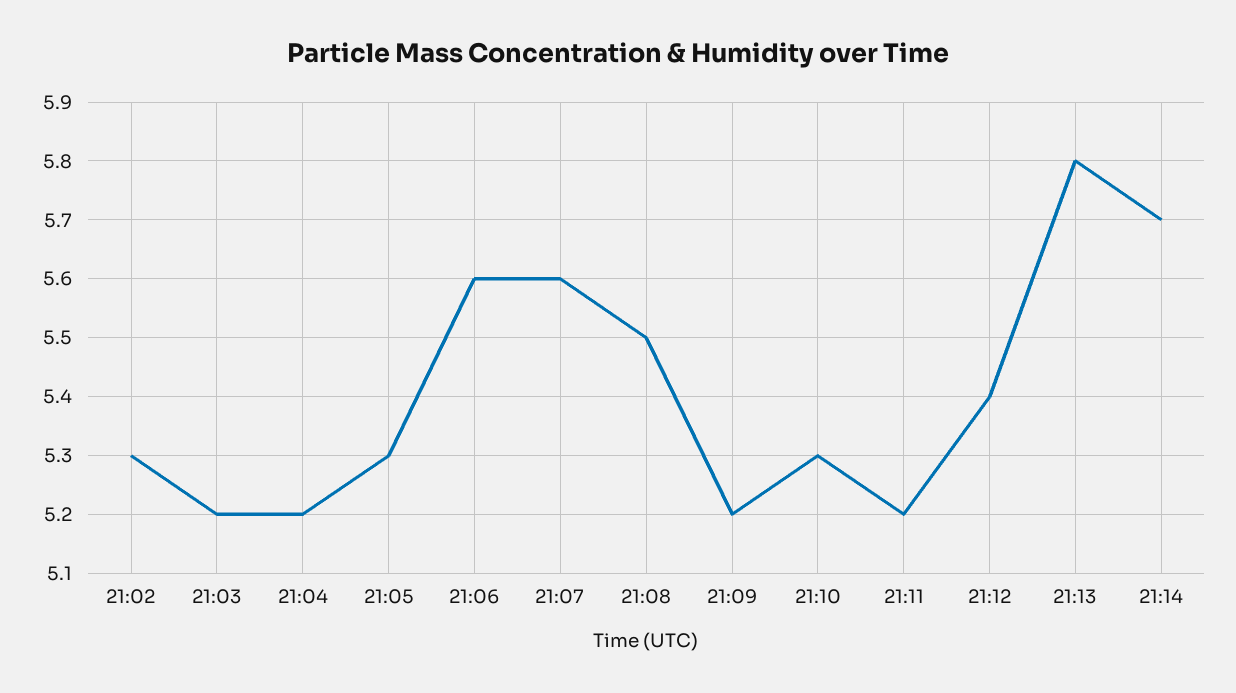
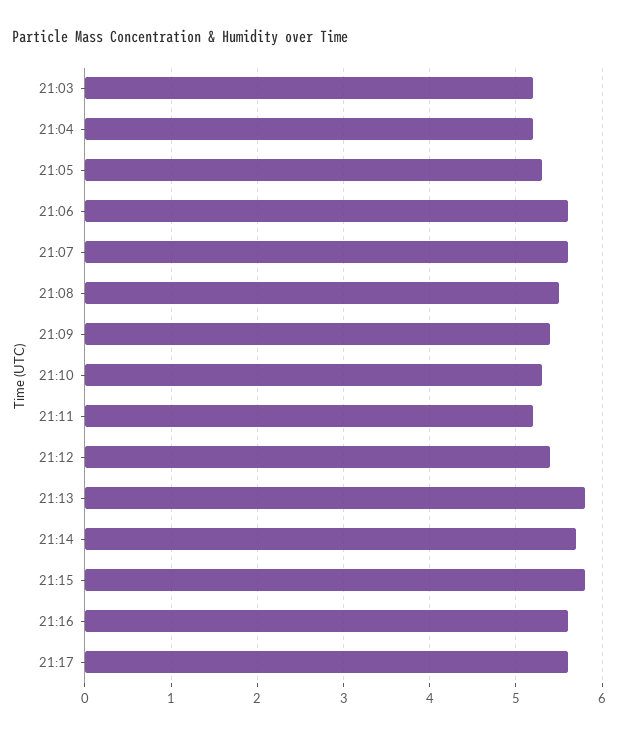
21:02: 5.3 -> none
21:09: 5.2 -> 5.4
21:15: none -> 5.8
21:16: none -> 5.6
21:17: none -> 5.6

